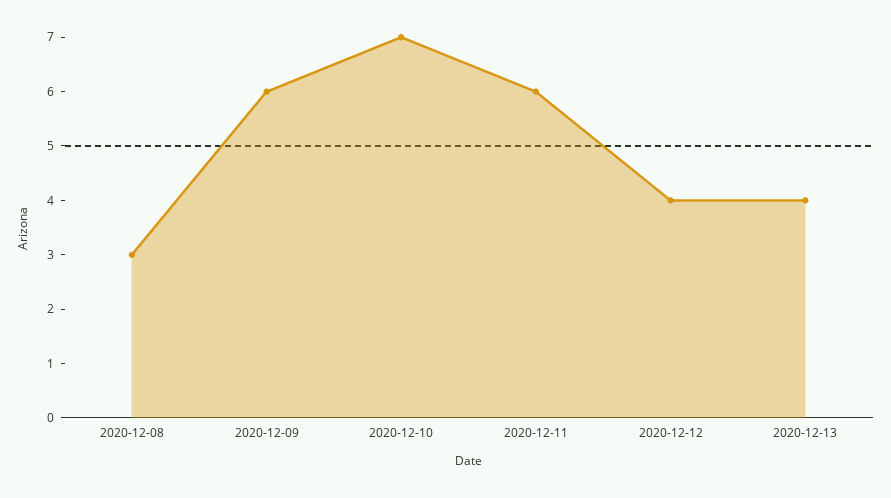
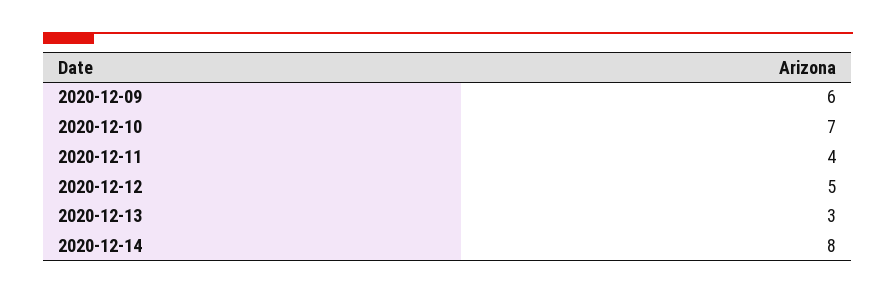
2020-12-08: 3 -> none
2020-12-11: 6 -> 4
2020-12-12: 4 -> 5
2020-12-13: 4 -> 3
2020-12-14: none -> 8

